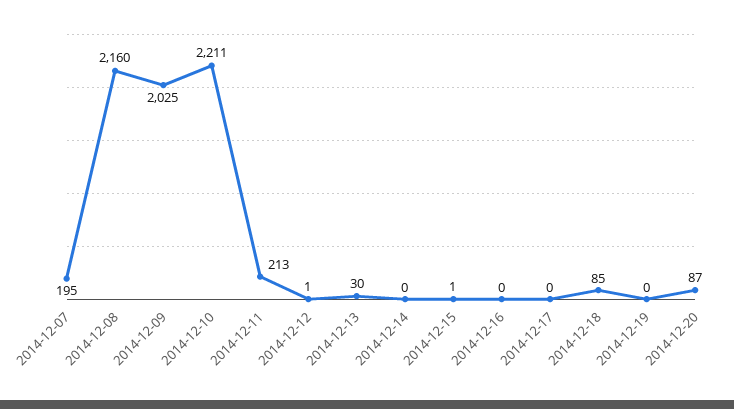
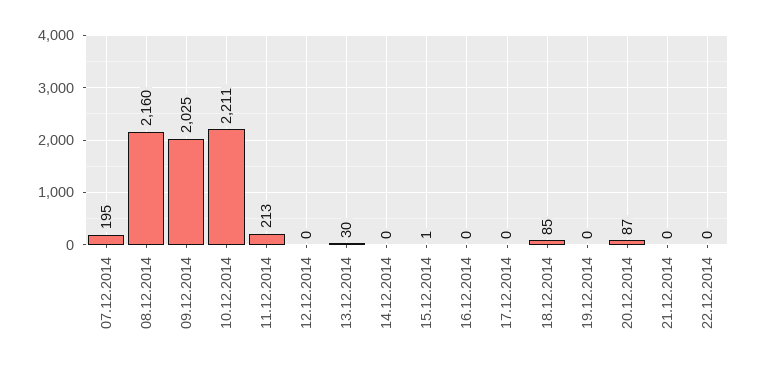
2014-12-12: 1 -> 0
21.12.2014: none -> 0
22.12.2014: none -> 0

